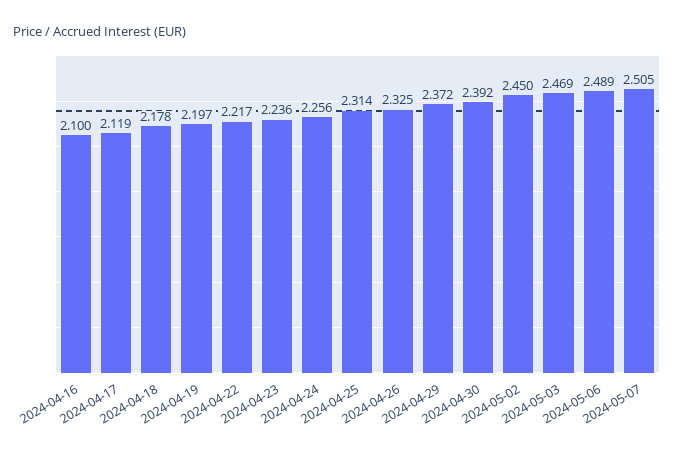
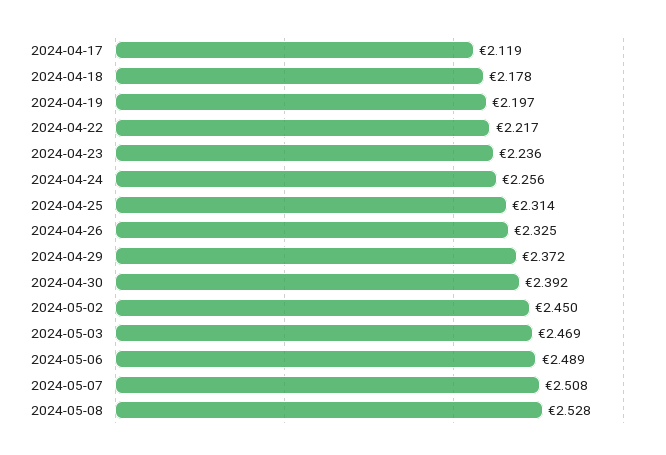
2024-04-16: 2.1 -> none
2024-05-07: 2.505 -> 2.508
2024-05-08: none -> 2.528

